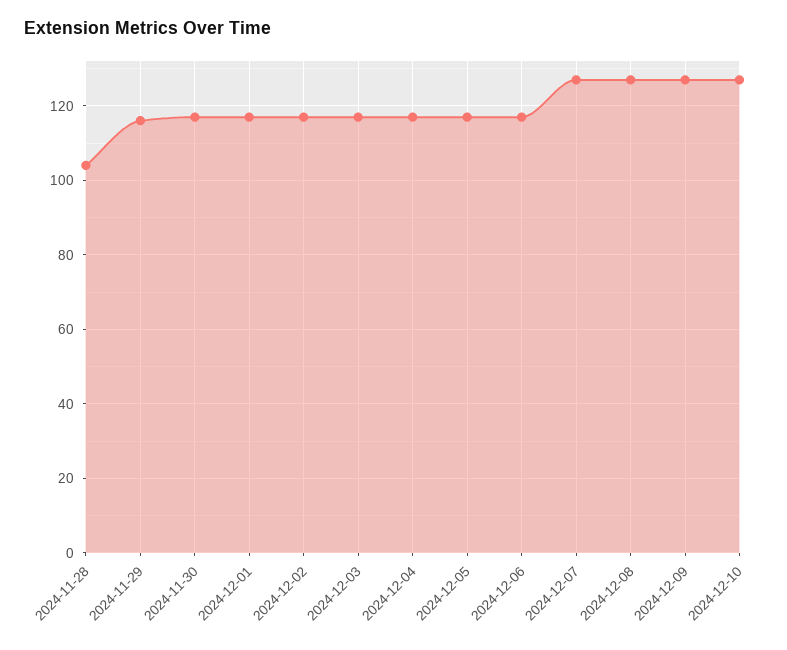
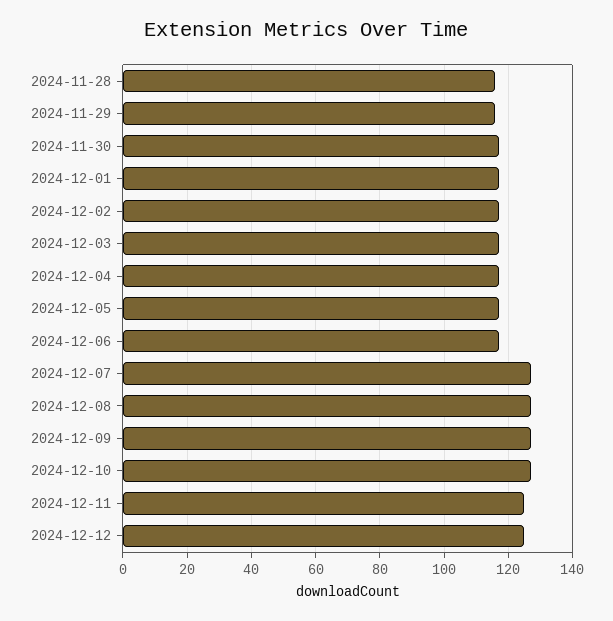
2024-11-28: 105 -> 115
2024-12-11: none -> 125
2024-12-12: none -> 125

